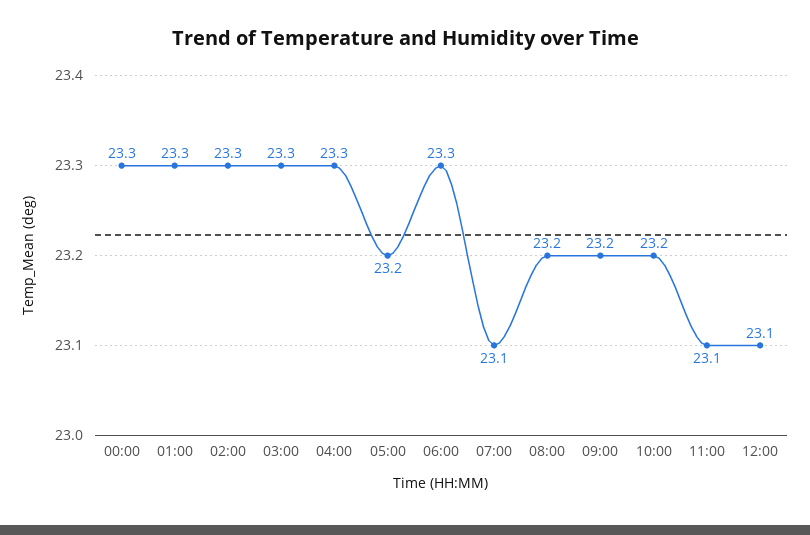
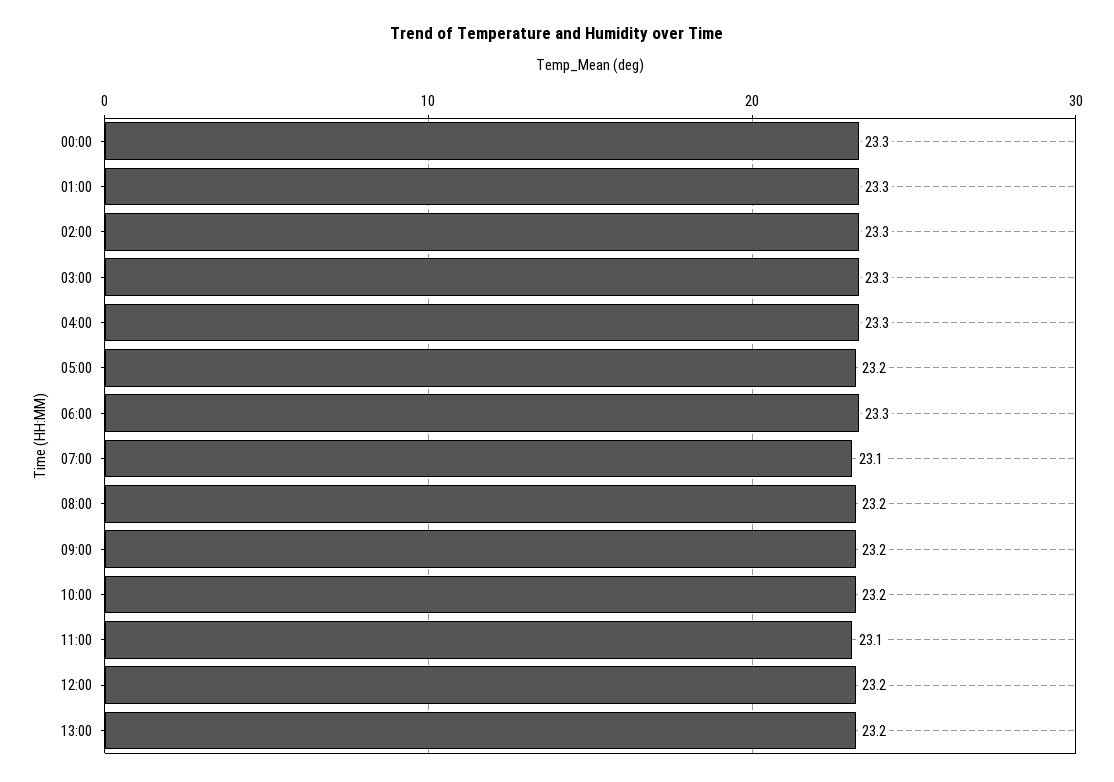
12:00: 23.1 -> 23.2
13:00: none -> 23.2

